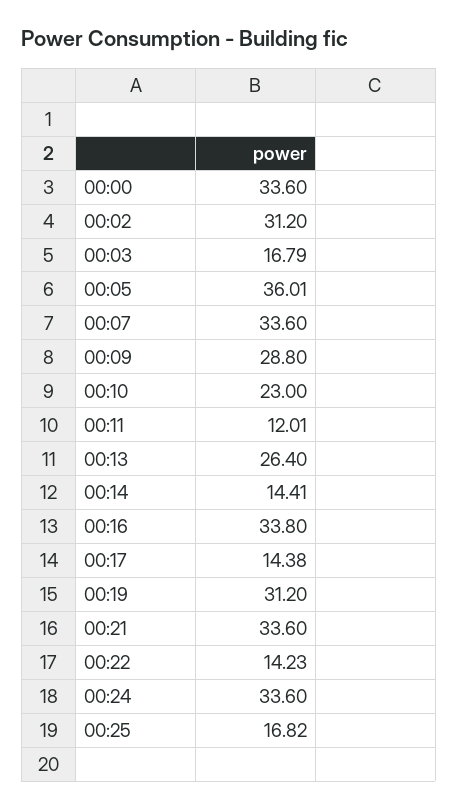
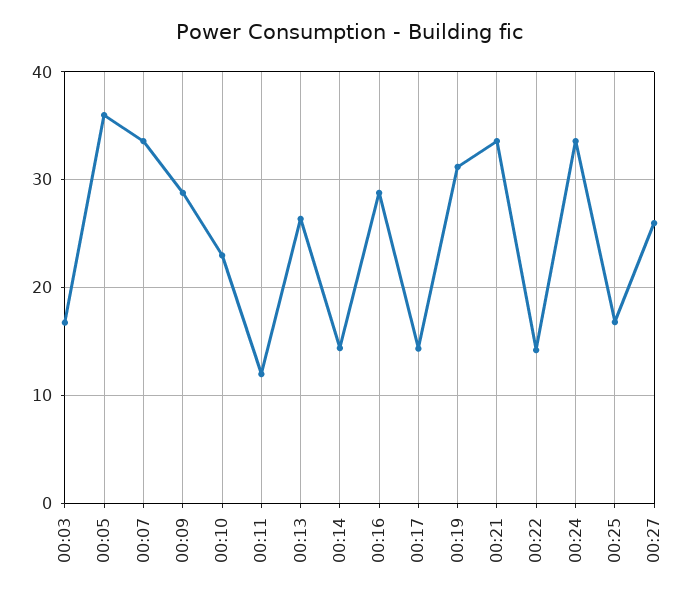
00:00: 33.6 -> none
00:02: 31.2 -> none
00:16: 33.8 -> 29
00:27: none -> 26

